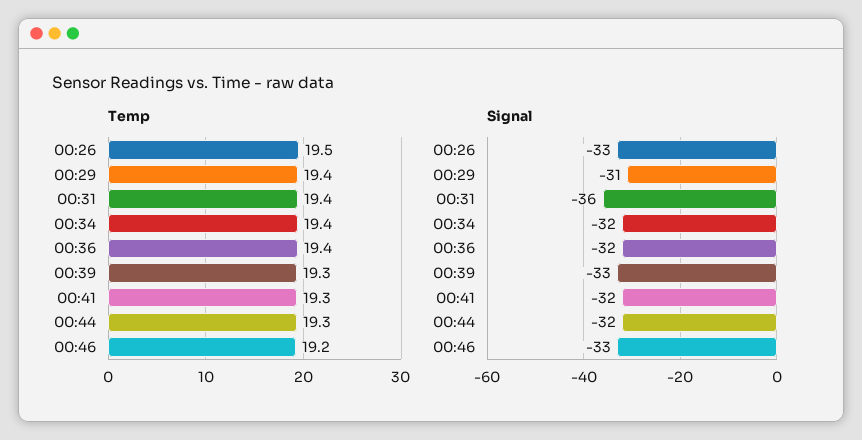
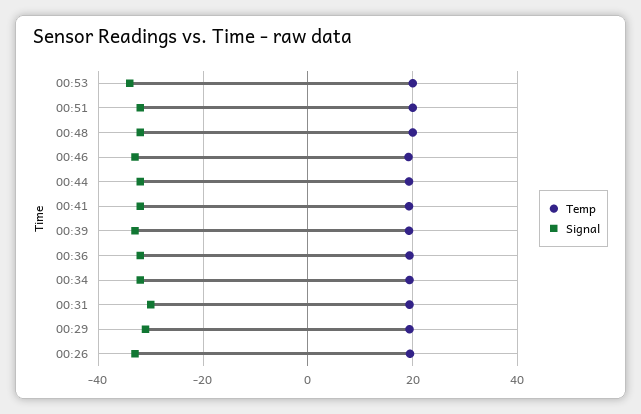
Signal, 00:31: -36 -> -30
Temp, 00:53: none -> 20
Signal, 00:53: none -> -34
Temp, 00:51: none -> 20
Signal, 00:51: none -> -32
Temp, 00:48: none -> 20
Signal, 00:48: none -> -32

